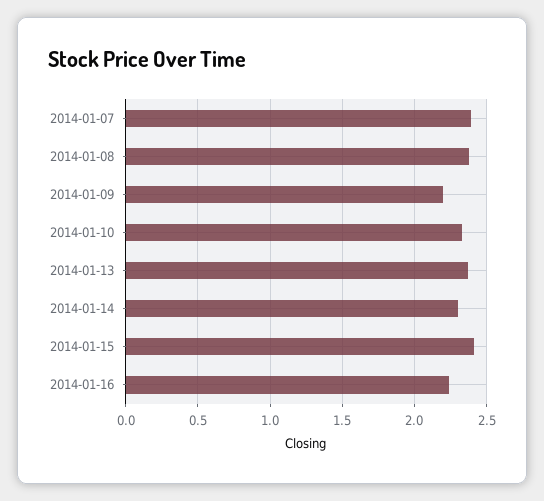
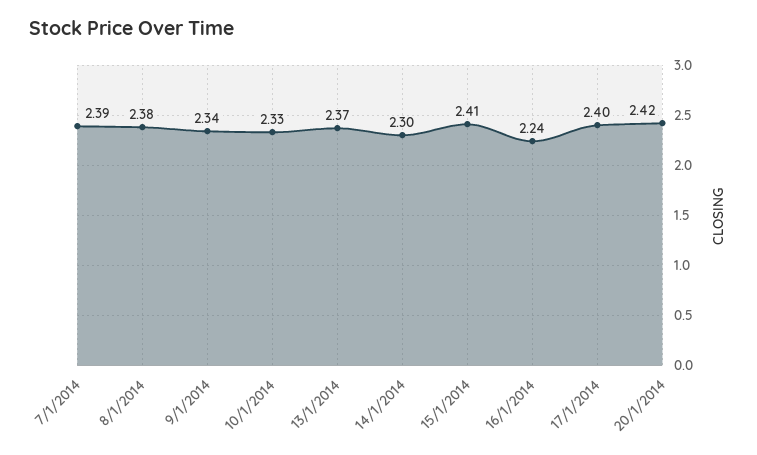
2014-01-09: 2.2 -> 2.34
17/1/2014: none -> 2.4
20/1/2014: none -> 2.42

